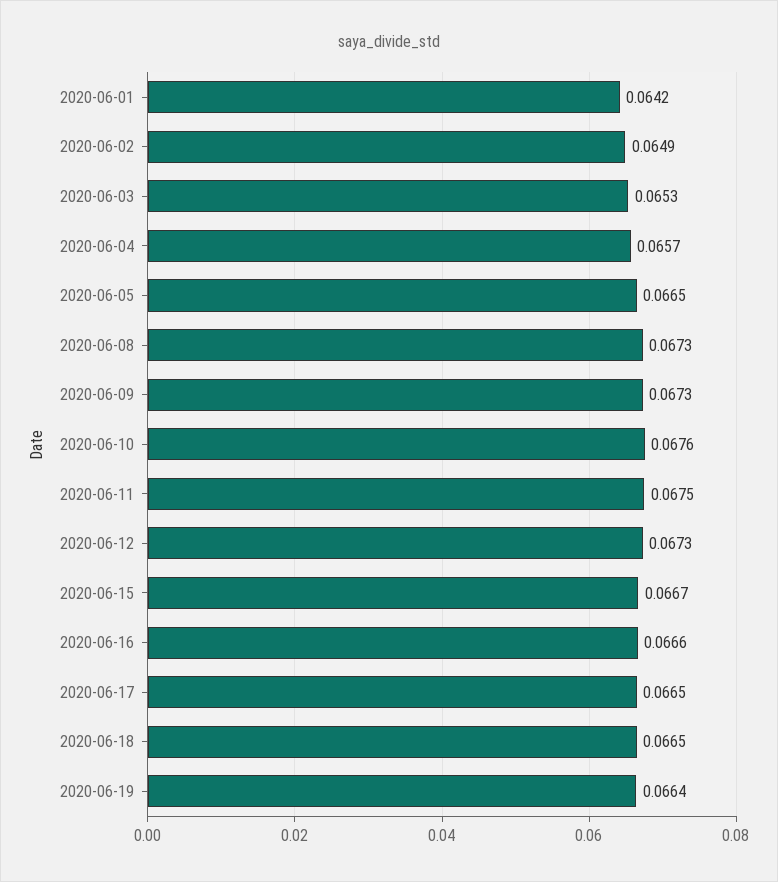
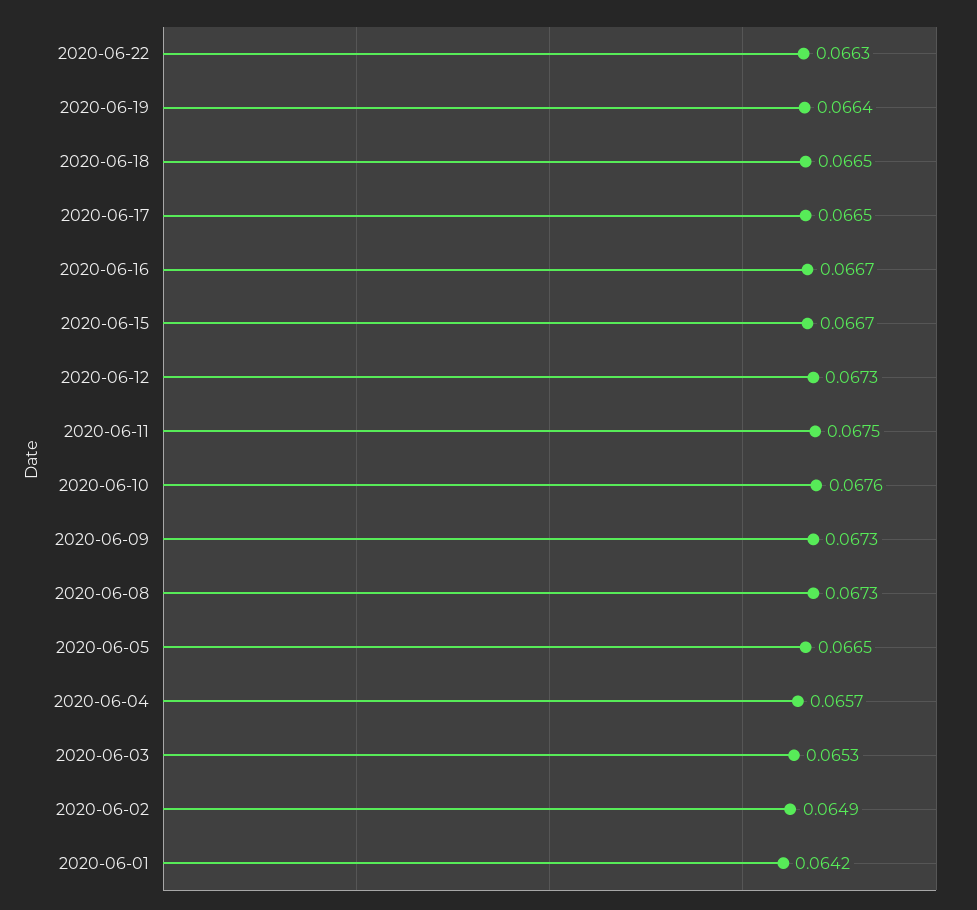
2020-06-16: 0.0666 -> 0.0667
2020-06-22: none -> 0.0663

